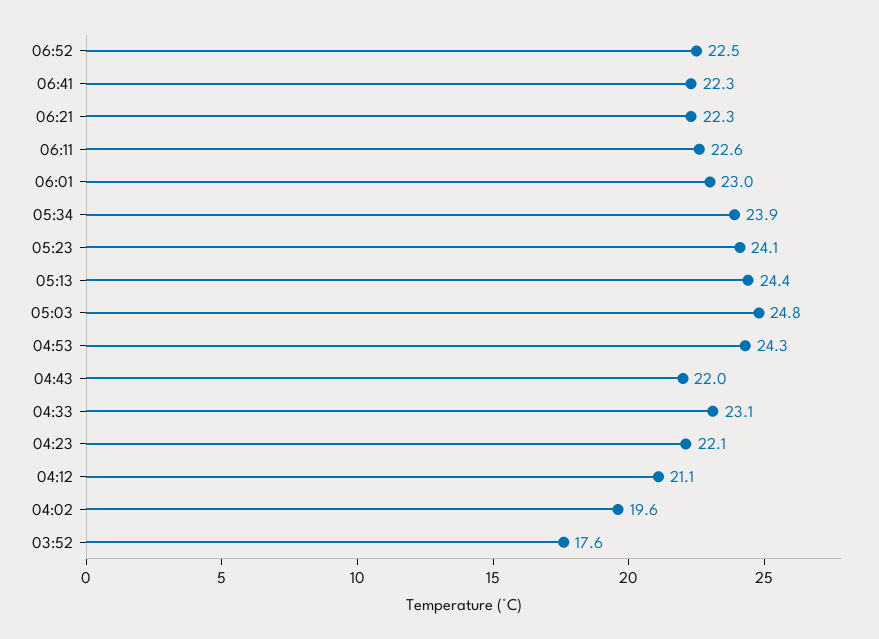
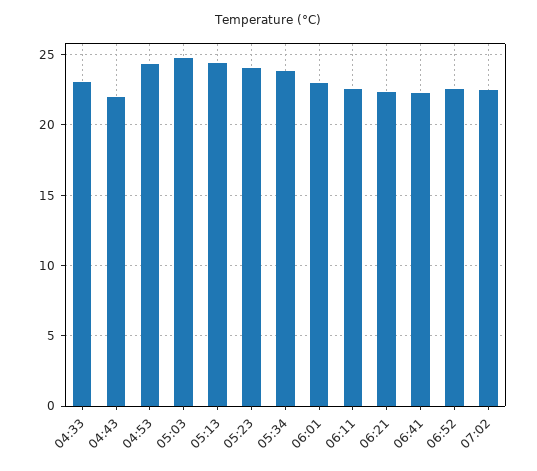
04:23: 22.1 -> none
04:12: 21.1 -> none
04:02: 19.6 -> none
03:52: 17.6 -> none
07:02: none -> 22.5

